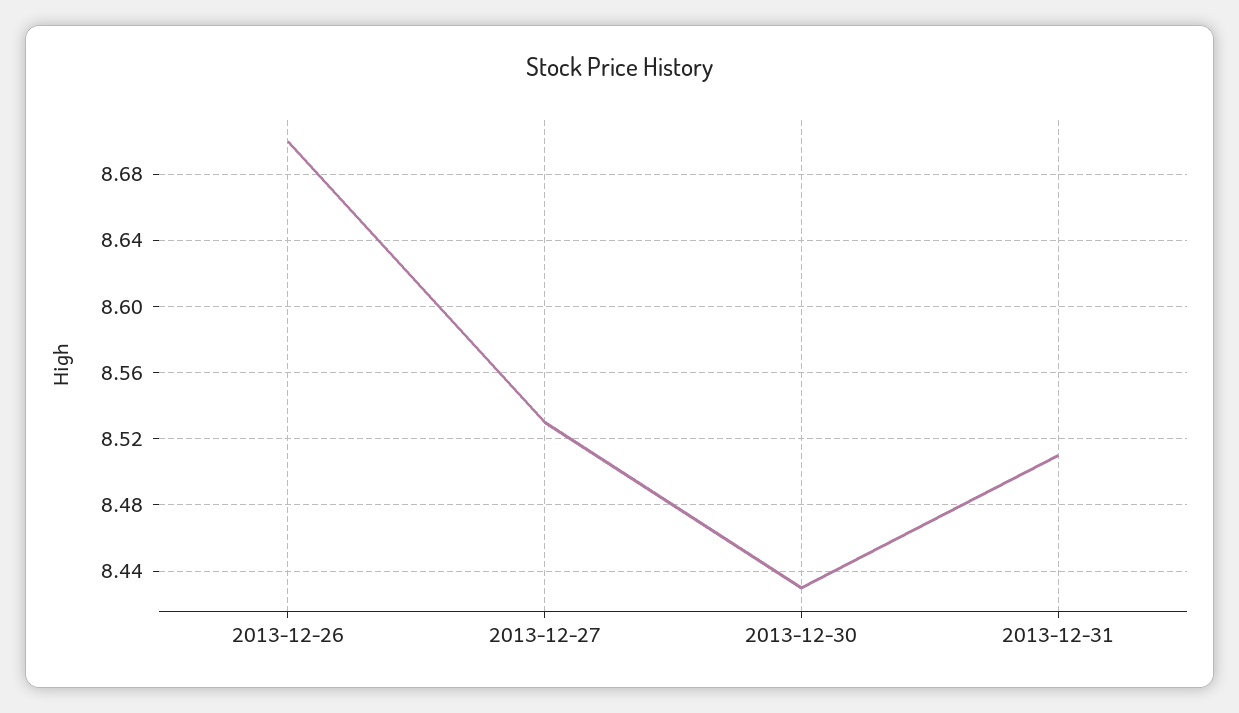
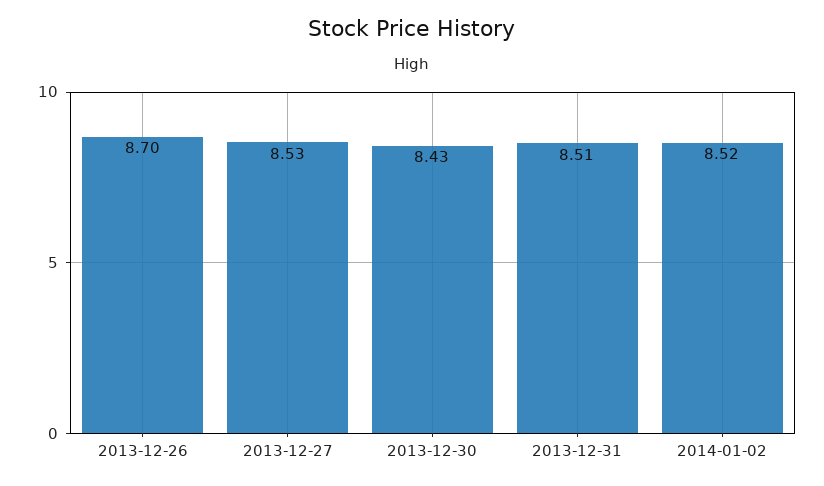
2014-01-02: none -> 8.52

